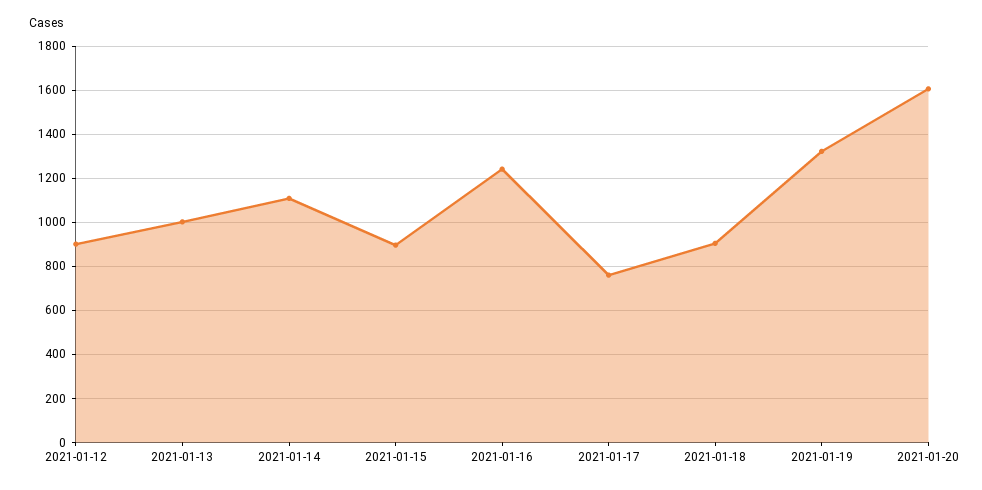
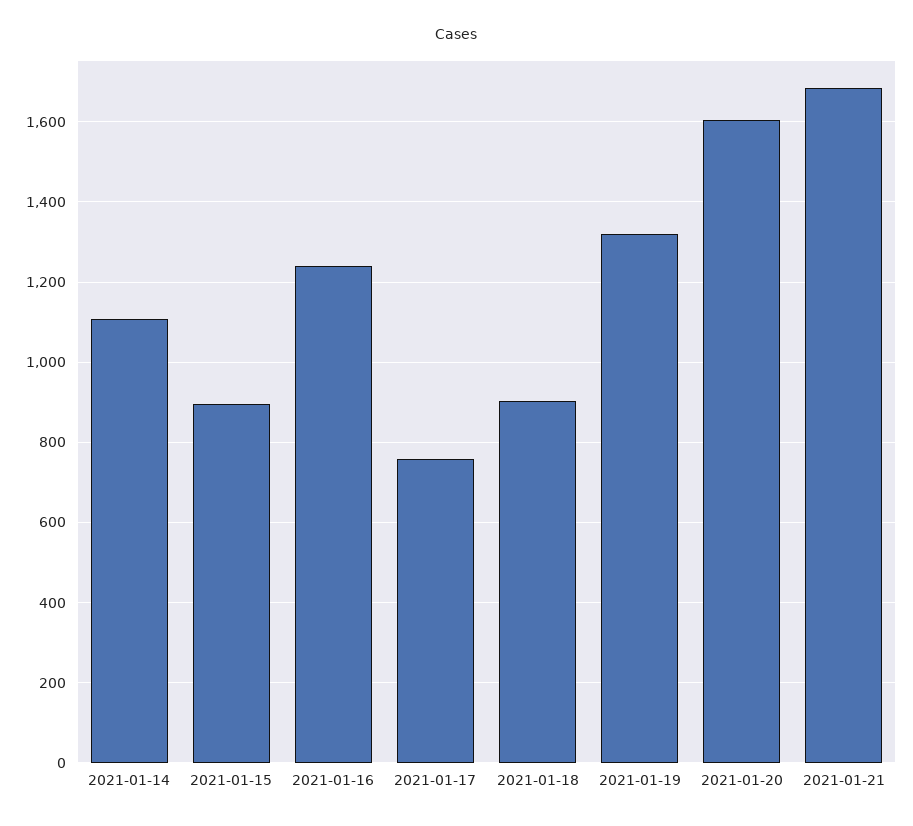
2021-01-12: 900 -> none
2021-01-13: 1000 -> none
2021-01-21: none -> 1680

